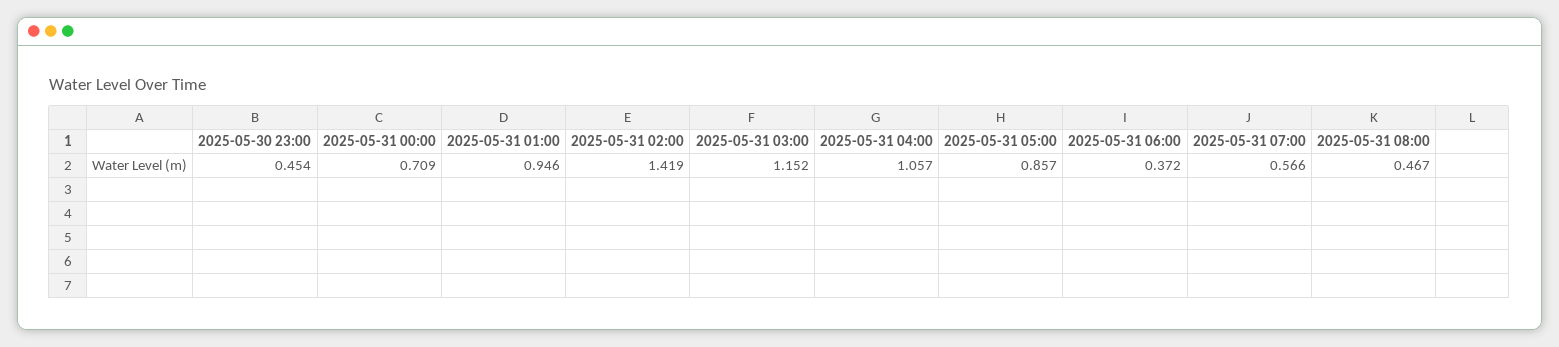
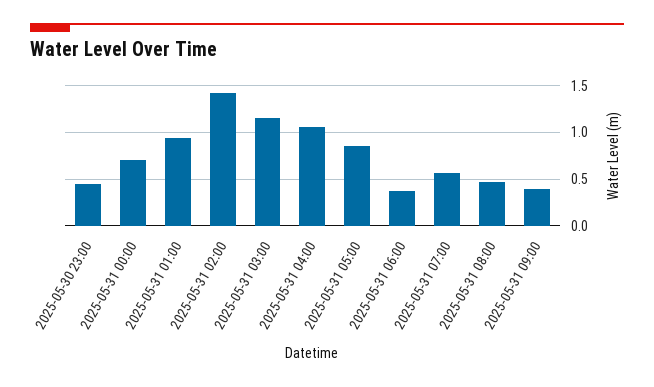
2025-05-31 09:00: none -> 0.4

